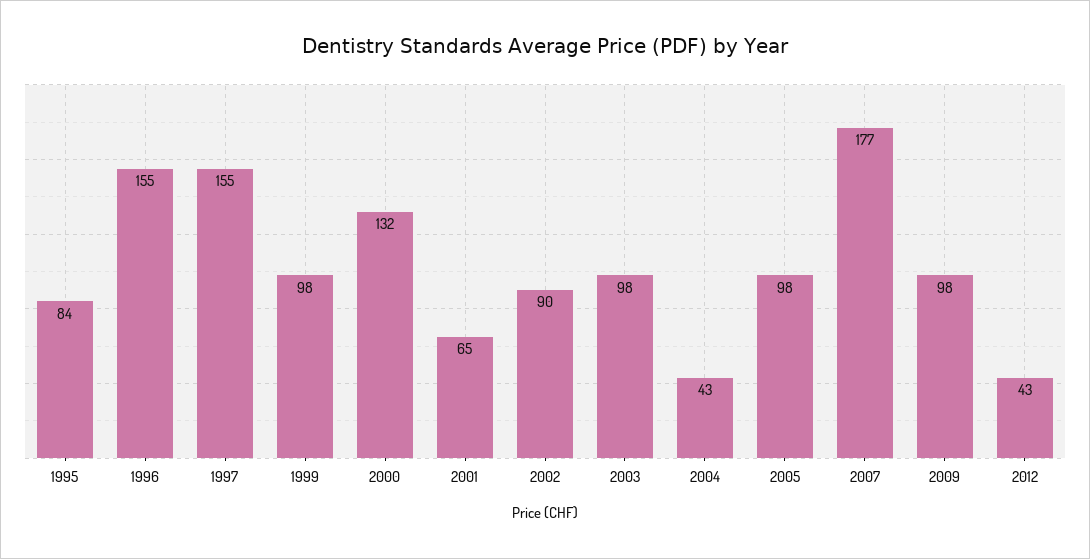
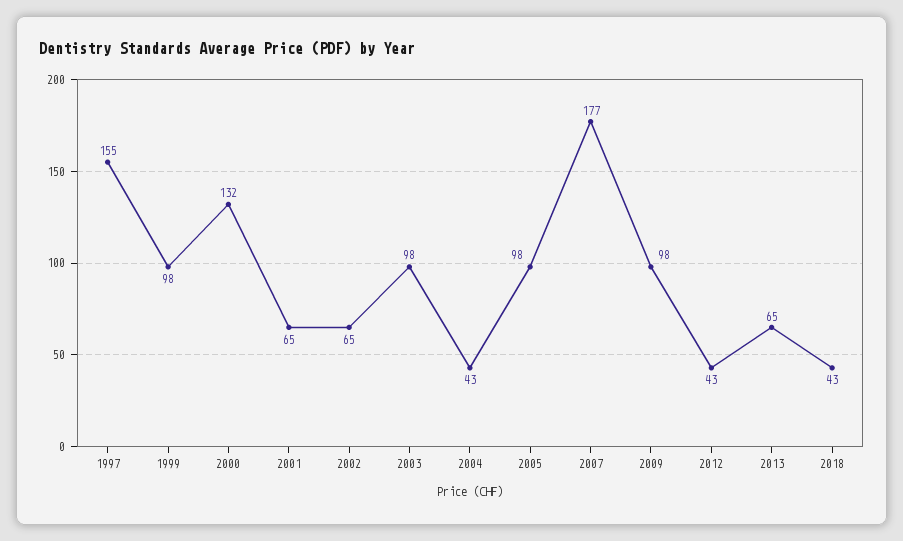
1995: 84 -> none
1996: 155 -> none
2002: 90 -> 65
2013: none -> 65
2018: none -> 43

